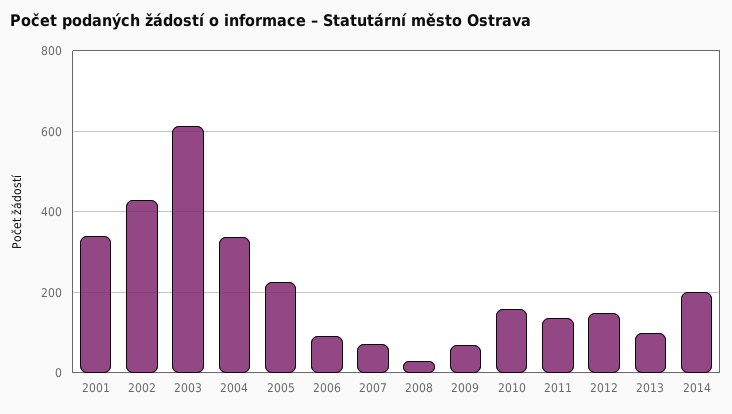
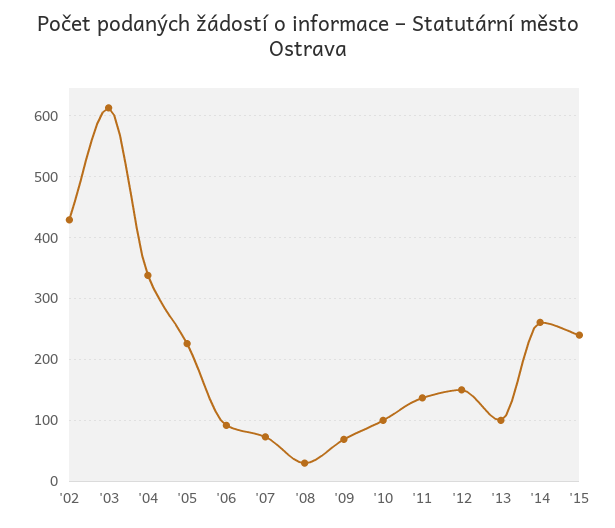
2001: 340 -> none
2010: 160 -> 100
2014: 200 -> 260
'15: none -> 240

